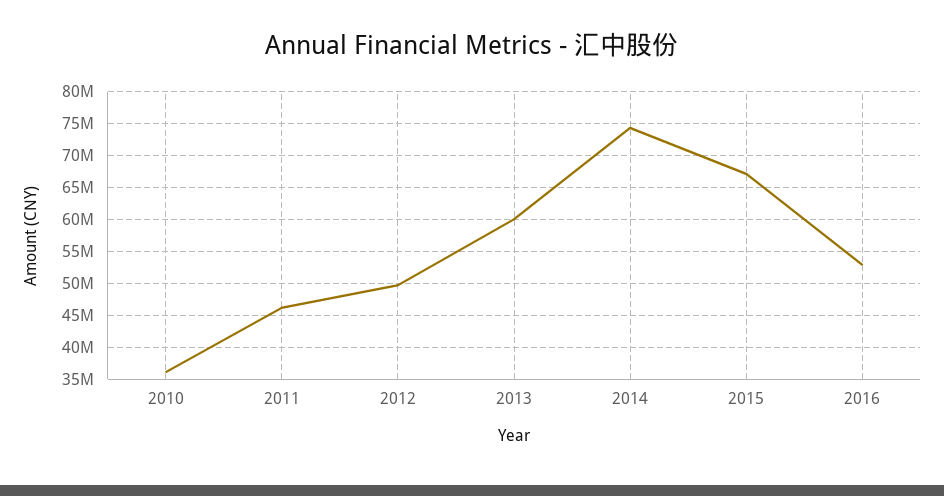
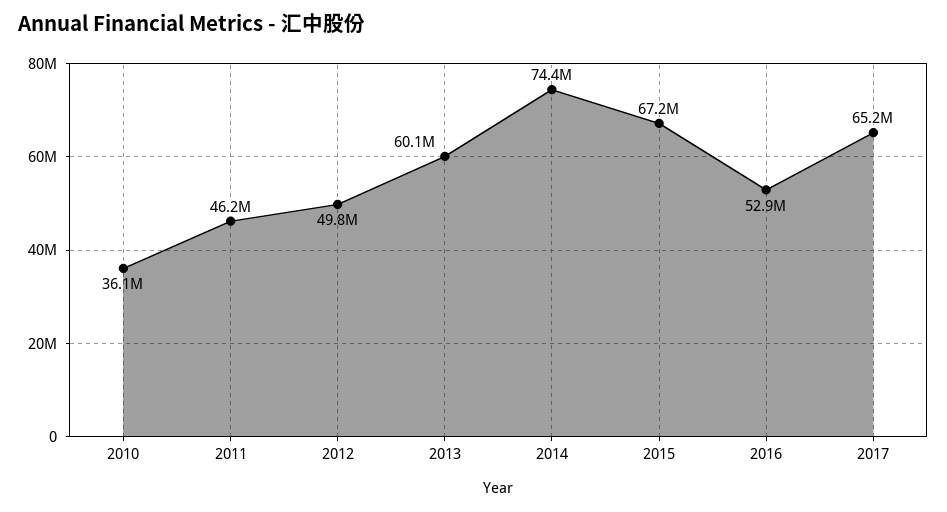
2017: none -> 65200000

